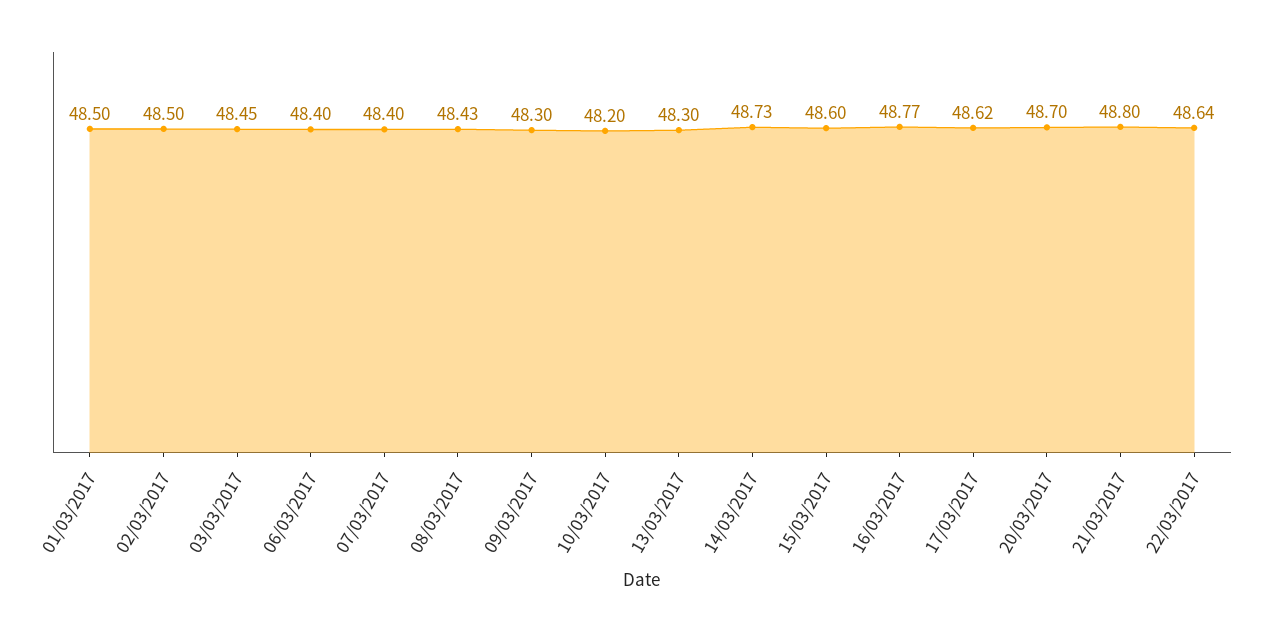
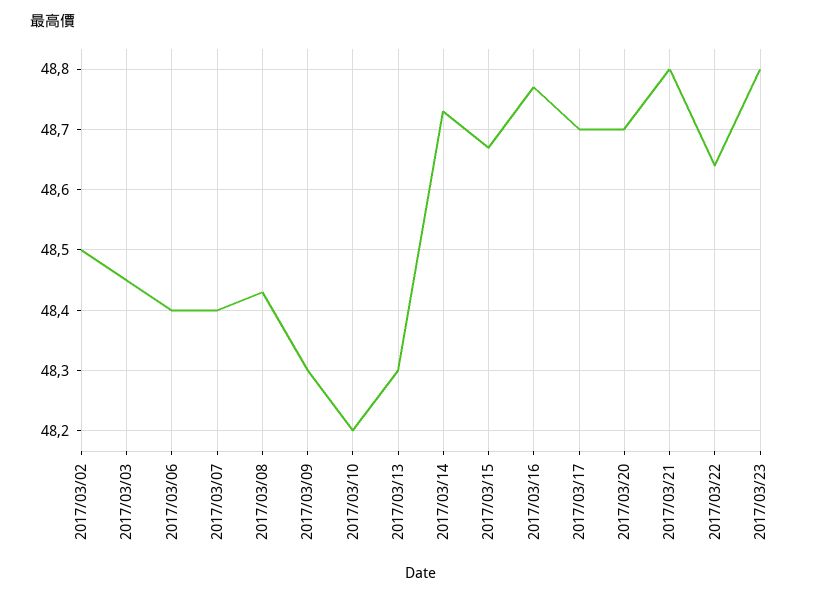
01/03/2017: 48.5 -> none
15/03/2017: 48.6 -> 48.67
17/03/2017: 48.62 -> 48.7
2017/03/23: none -> 48.8

